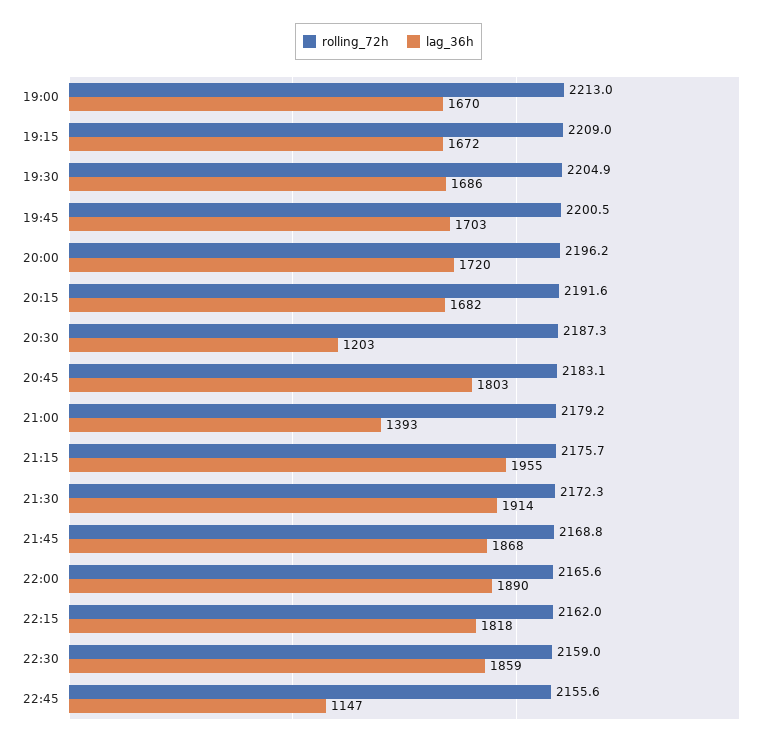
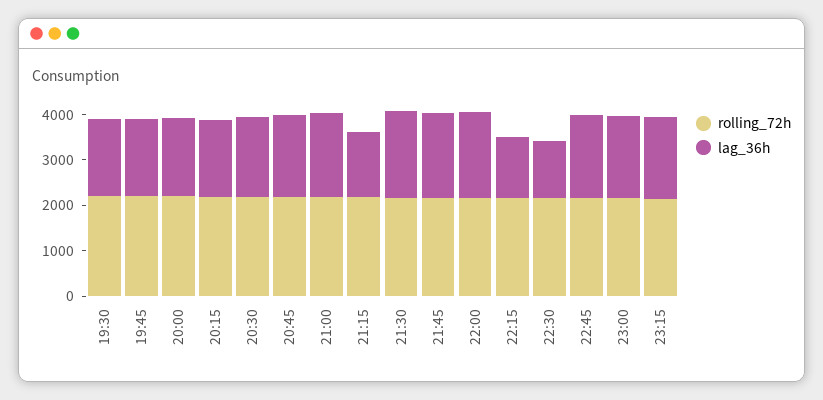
rolling_72h, 19:00: 2213 -> none
lag_36h, 19:00: 1670 -> none
rolling_72h, 19:15: 2209 -> none
lag_36h, 19:15: 1672 -> none
lag_36h, 20:30: 1203 -> 1800
lag_36h, 21:00: 1393 -> 1800
lag_36h, 21:15: 1955 -> 1400
lag_36h, 22:15: 1818 -> 1400
lag_36h, 22:30: 1859 -> 1200
lag_36h, 22:45: 1147 -> 1800
rolling_72h, 23:00: none -> 2200
lag_36h, 23:00: none -> 1800
rolling_72h, 23:15: none -> 2200
lag_36h, 23:15: none -> 1800

